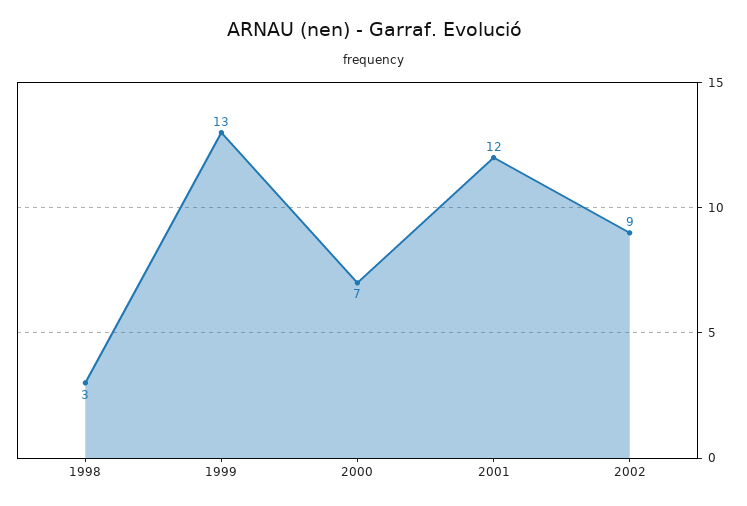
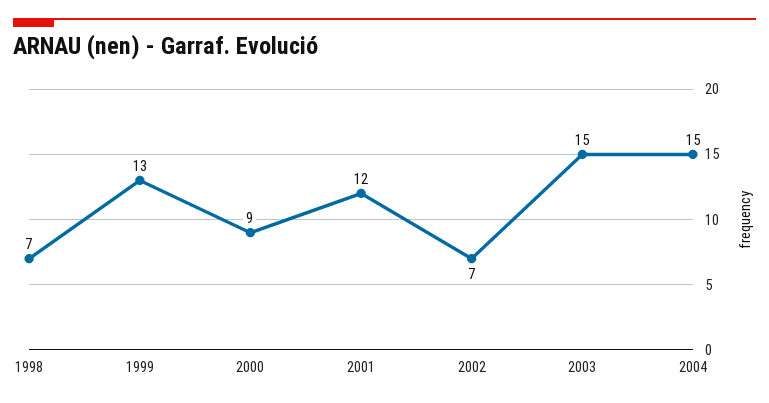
1998: 3 -> 7
2000: 7 -> 9
2002: 9 -> 7
2003: none -> 15
2004: none -> 15

